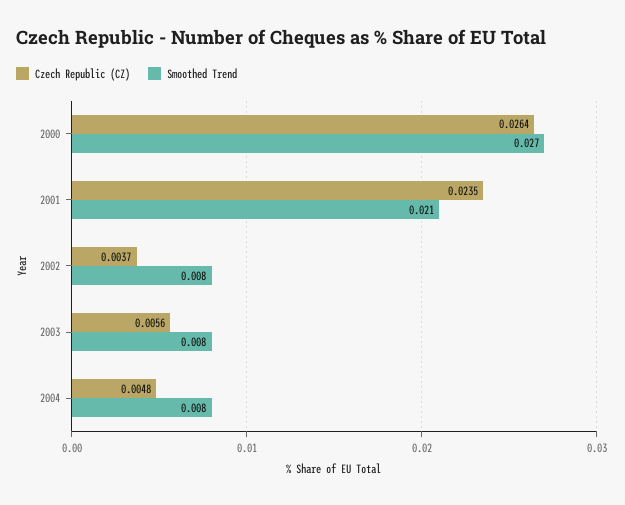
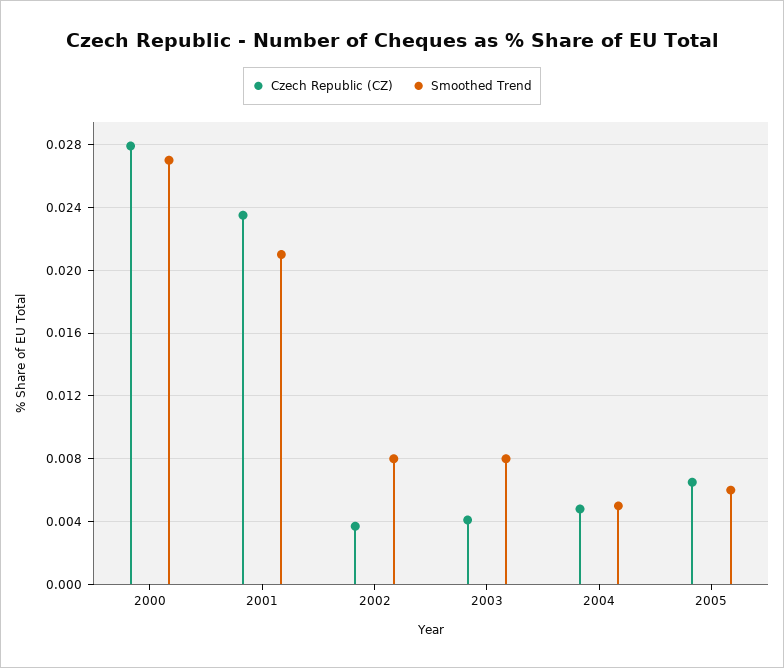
Czech Republic (CZ), 2000: 0.0264 -> 0.028
Czech Republic (CZ), 2003: 0.0056 -> 0.004
Smoothed Trend, 2004: 0.008 -> 0.005
Czech Republic (CZ), 2005: none -> 0.0065
Smoothed Trend, 2005: none -> 0.006

